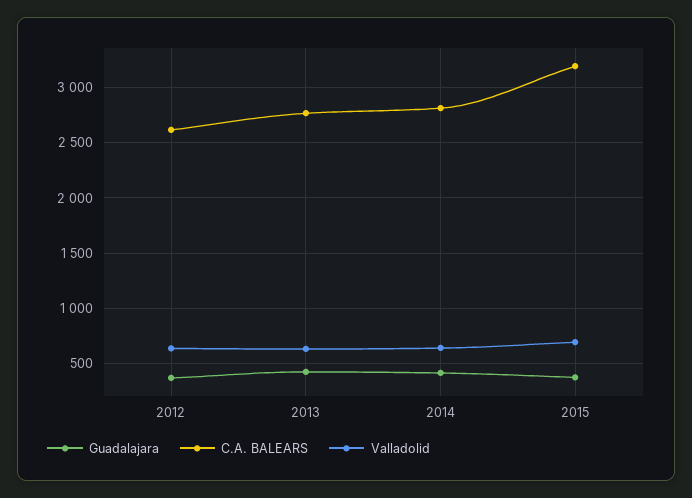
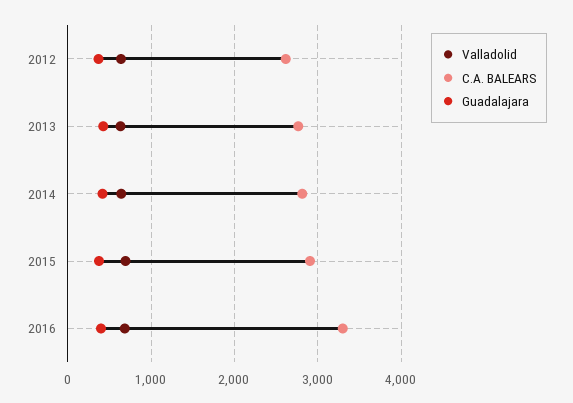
C.A. BALEARS, 2015: 3200 -> 2900
Valladolid, 2016: none -> 700
C.A. BALEARS, 2016: none -> 3300
Guadalajara, 2016: none -> 400

